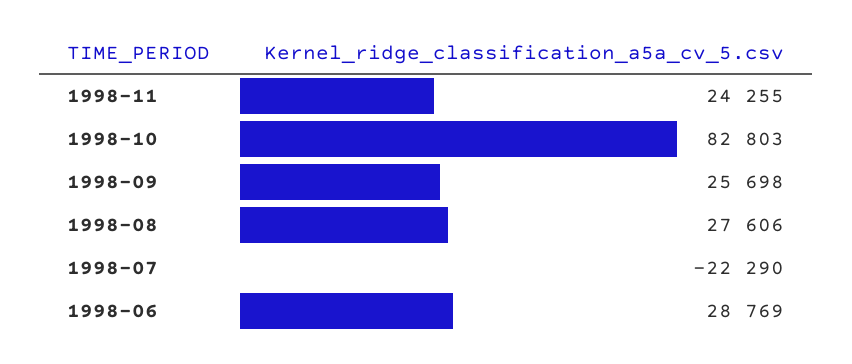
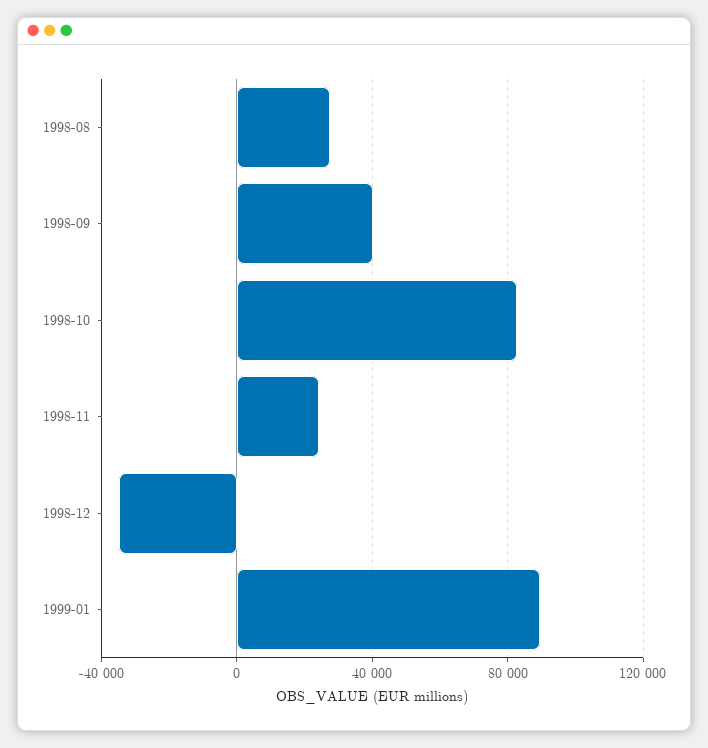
1998-09: 25698 -> 40000
1998-07: -22290 -> none
1998-06: 28769 -> none
1998-12: none -> -35000
1999-01: none -> 90000

